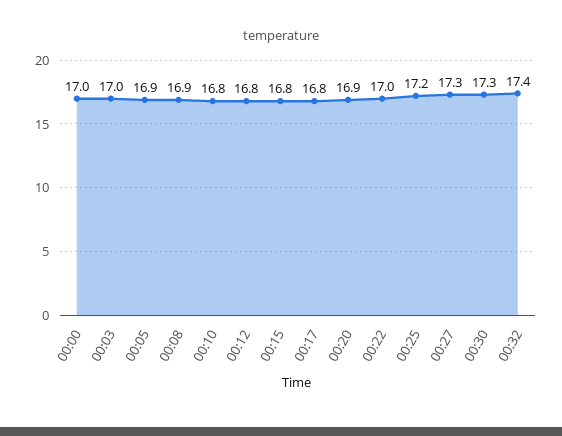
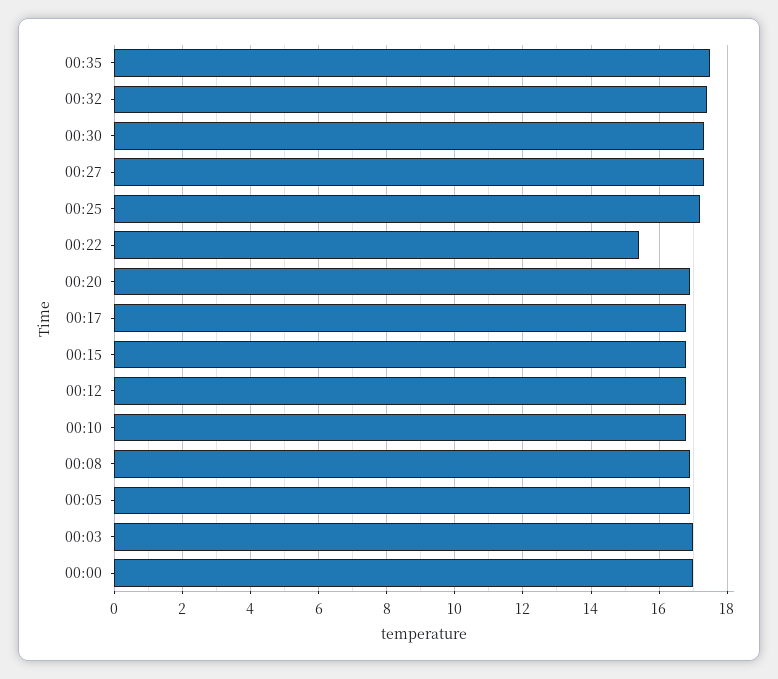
00:22: 17 -> 15.5
00:35: none -> 17.5

